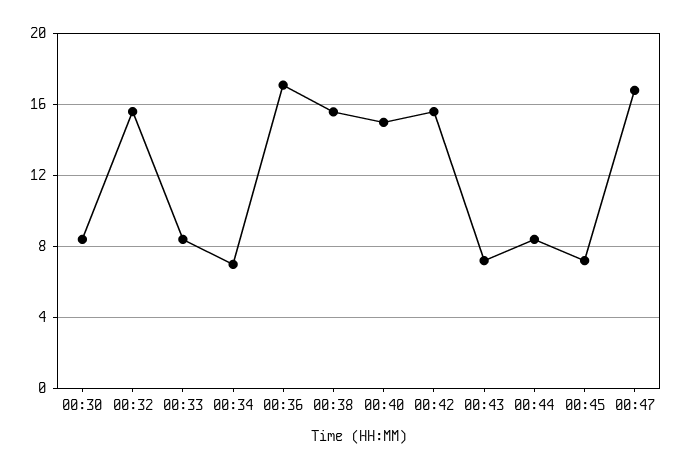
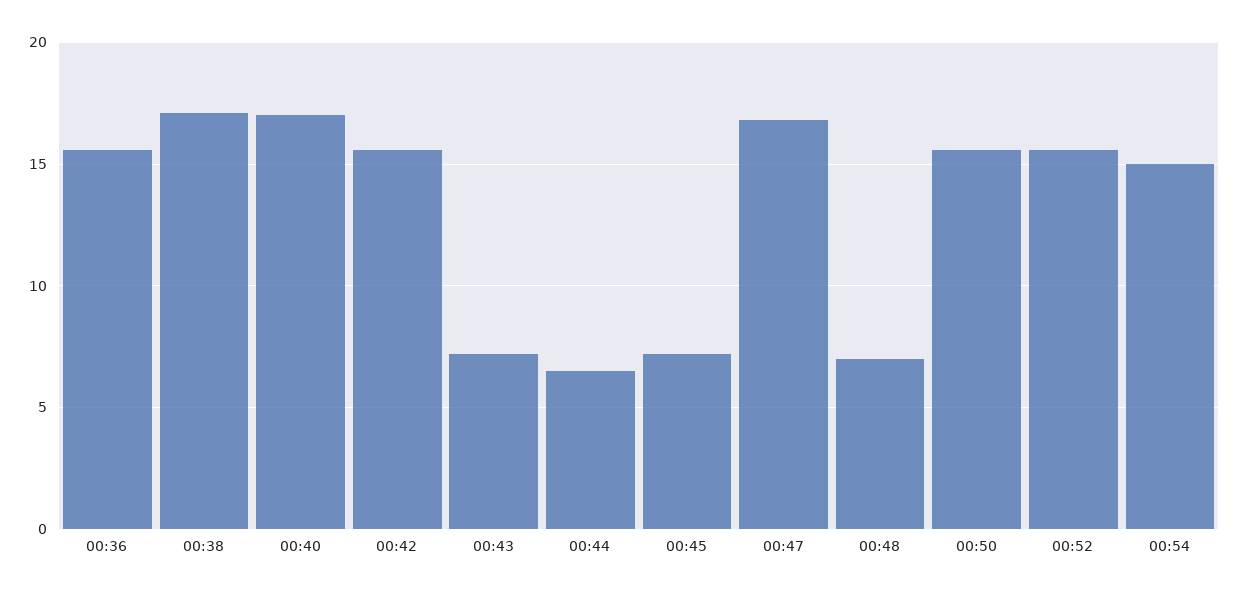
00:30: 8.5 -> none
00:32: 15.5 -> none
00:33: 8.5 -> none
00:34: 7 -> none
00:36: 17 -> 15.5
00:38: 15.5 -> 17
00:40: 15 -> 17
00:44: 8.5 -> 6.5
00:48: none -> 7
00:50: none -> 15.5
00:52: none -> 15.5
00:54: none -> 15

